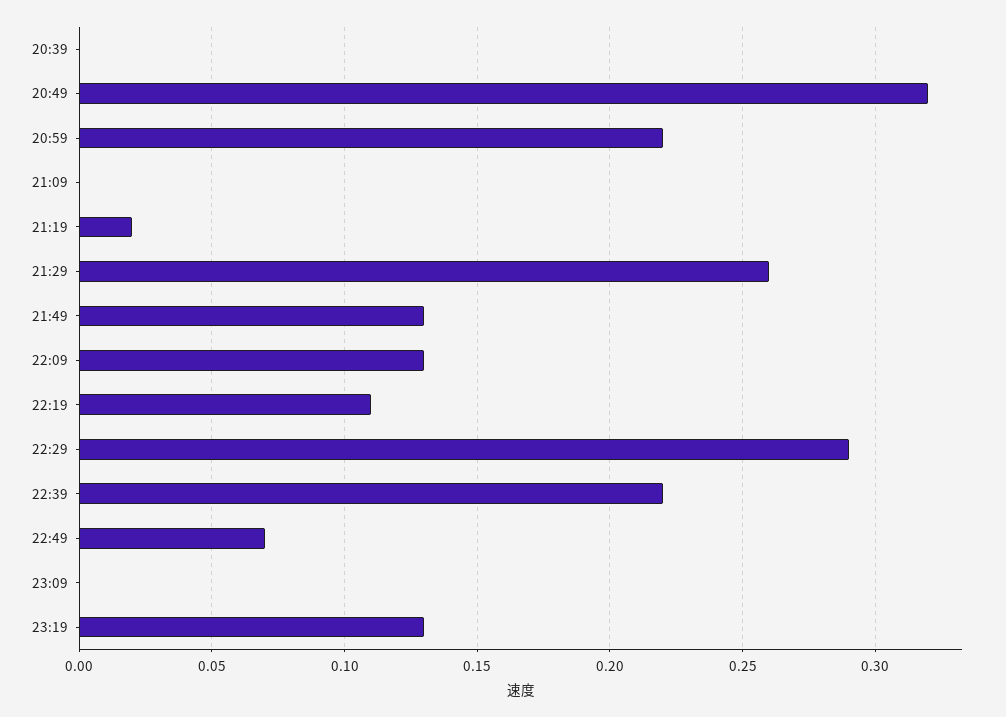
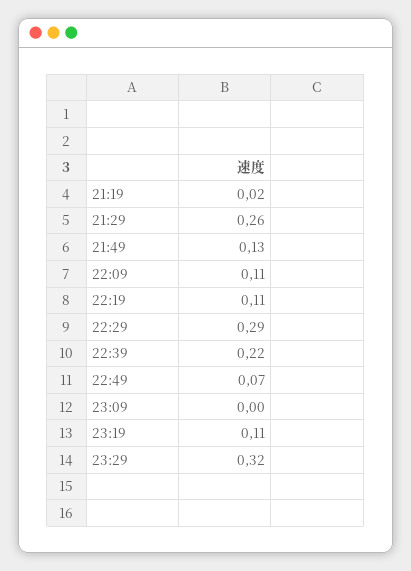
20:39: 0 -> none
20:49: 0.32 -> none
20:59: 0.22 -> none
21:09: 0 -> none
22:09: 0.13 -> 0.11
23:19: 0.13 -> 0.11
23:29: none -> 0.32

